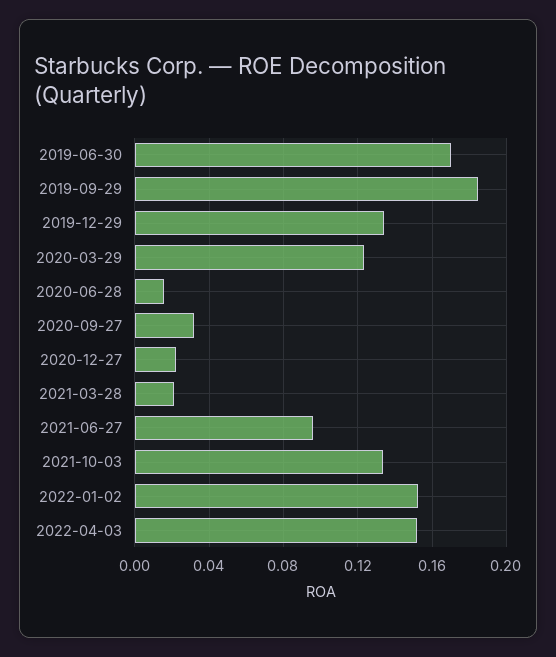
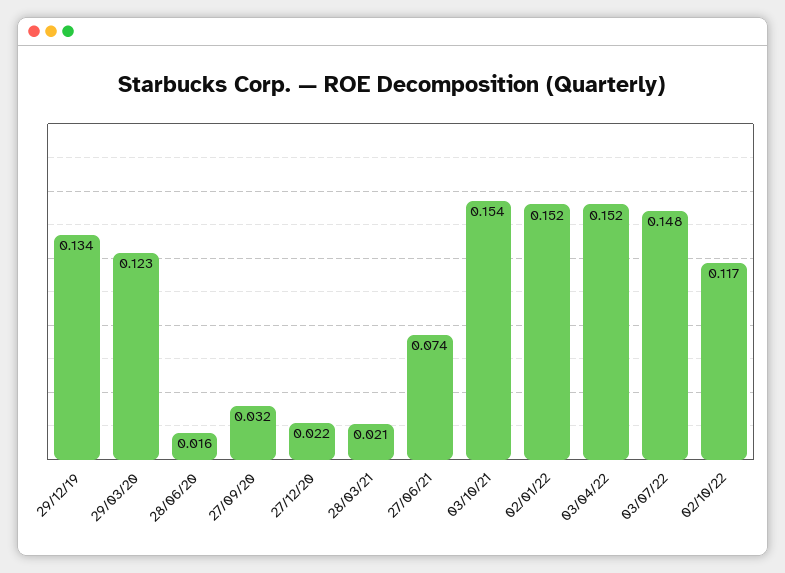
2019-06-30: 0.17 -> none
2019-09-29: 0.185 -> none
2021-06-27: 0.095 -> 0.074
2021-10-03: 0.135 -> 0.154
03/07/22: none -> 0.148
02/10/22: none -> 0.117

